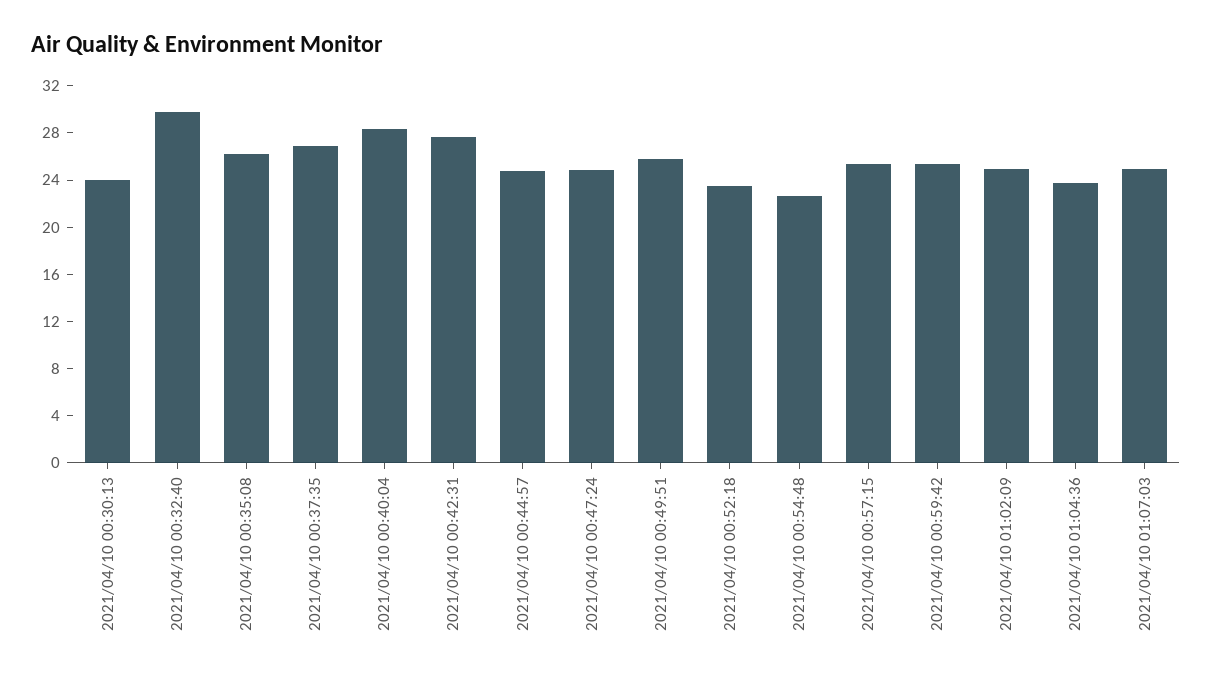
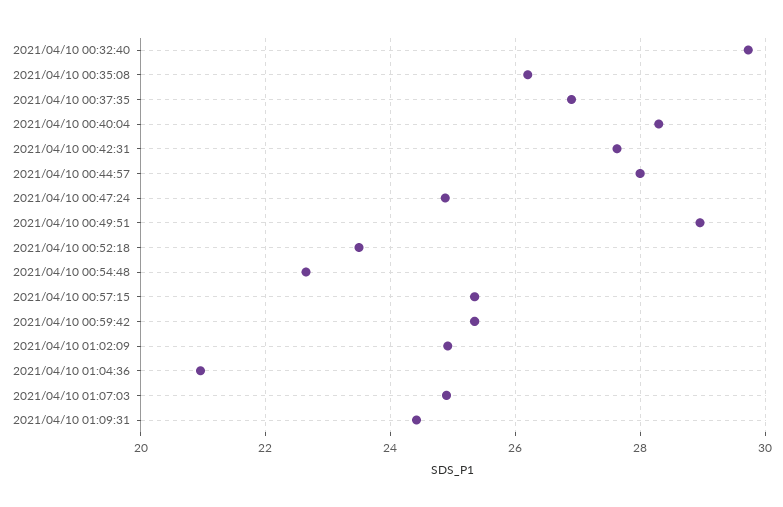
2021/04/10 00:30:13: 24 -> none
2021/04/10 00:44:57: 25 -> 28
2021/04/10 00:49:51: 26 -> 29
2021/04/10 01:04:36: 24 -> 21
2021/04/10 01:09:31: none -> 24.4

